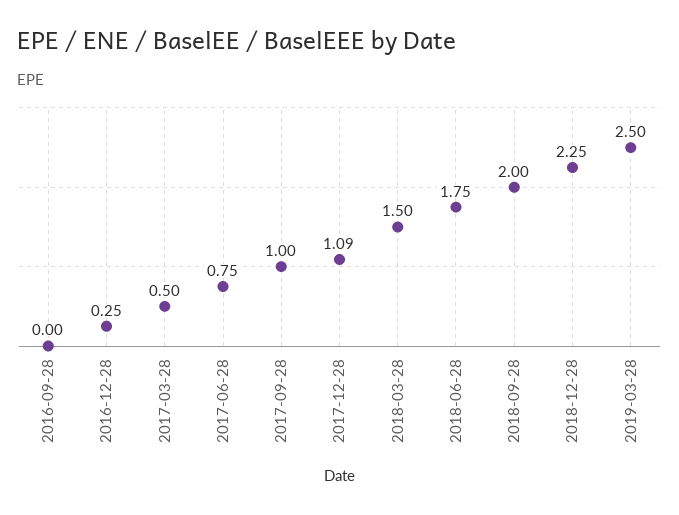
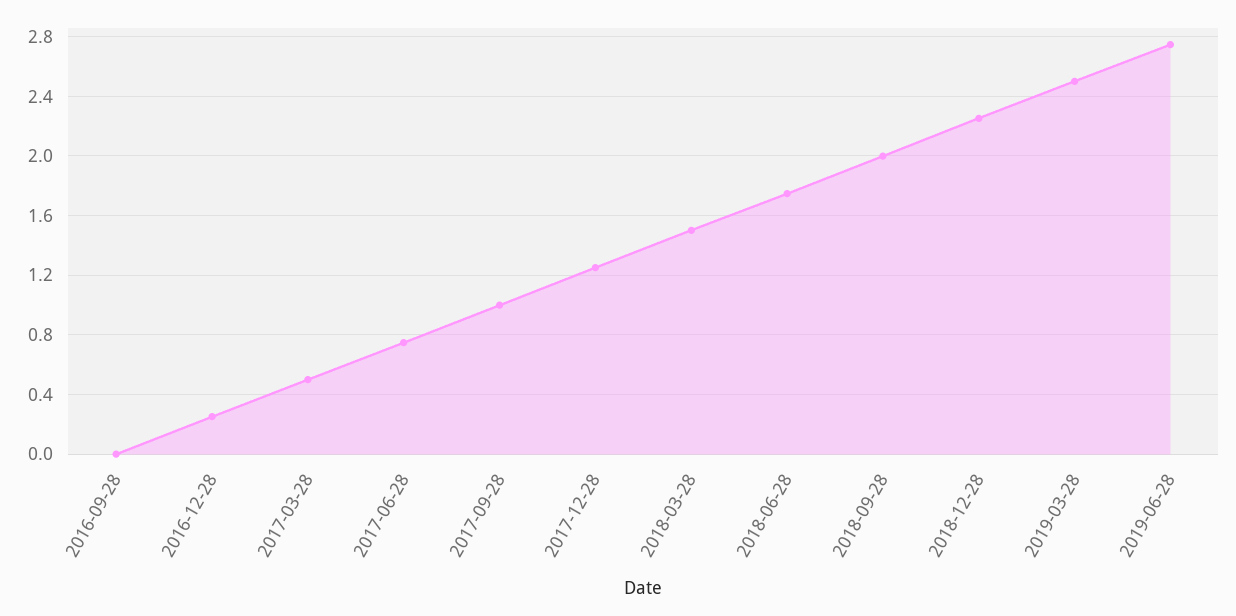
2017-12-28: 1.09 -> 1.25
2019-06-28: none -> 2.75

